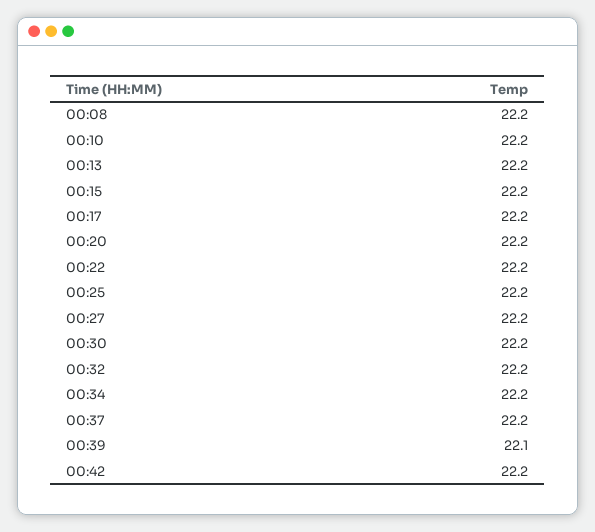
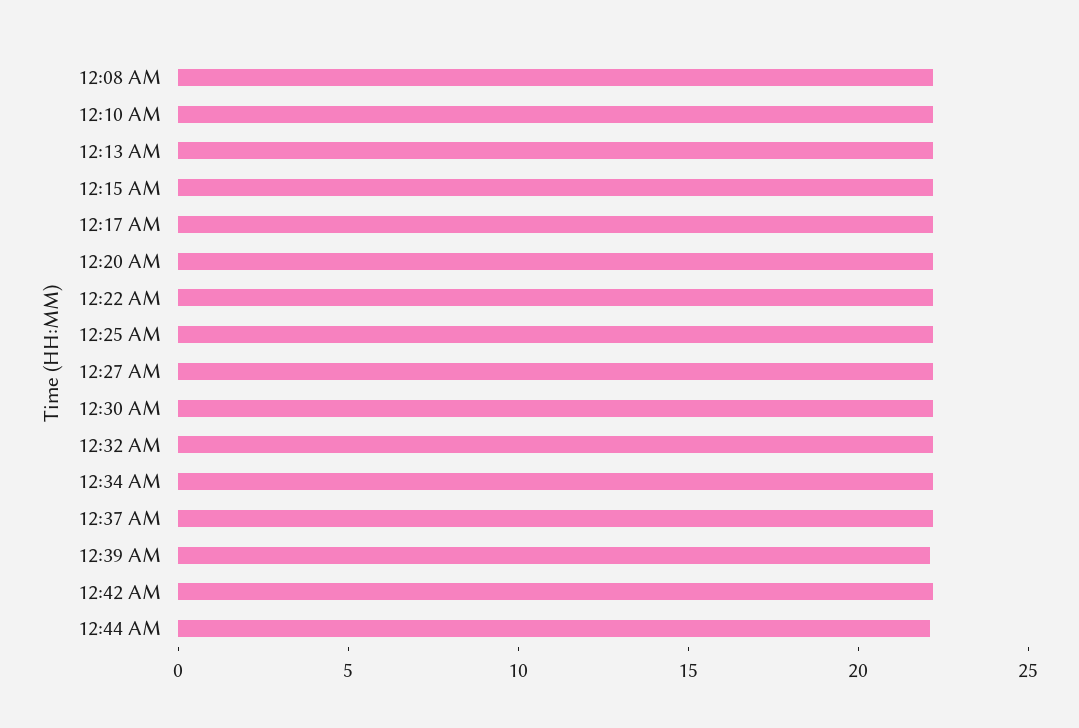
12:44 AM: none -> 22

